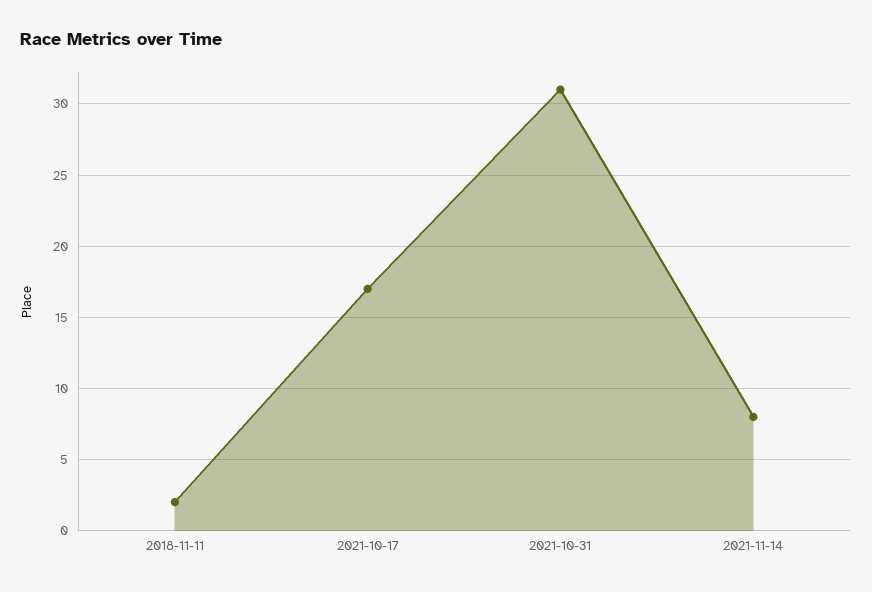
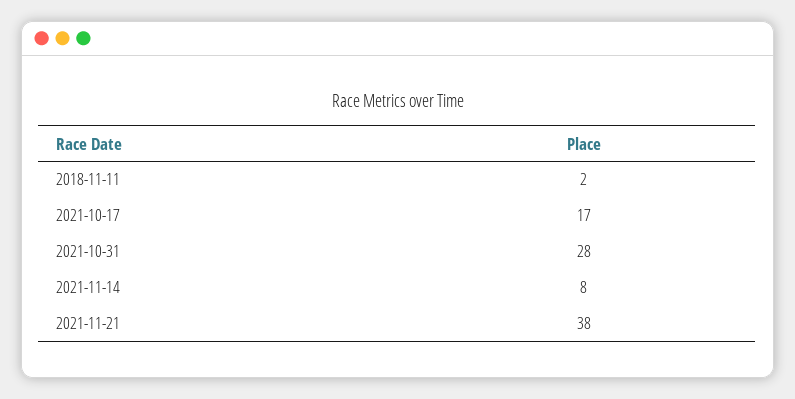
2021-10-31: 31 -> 28
2021-11-21: none -> 38

